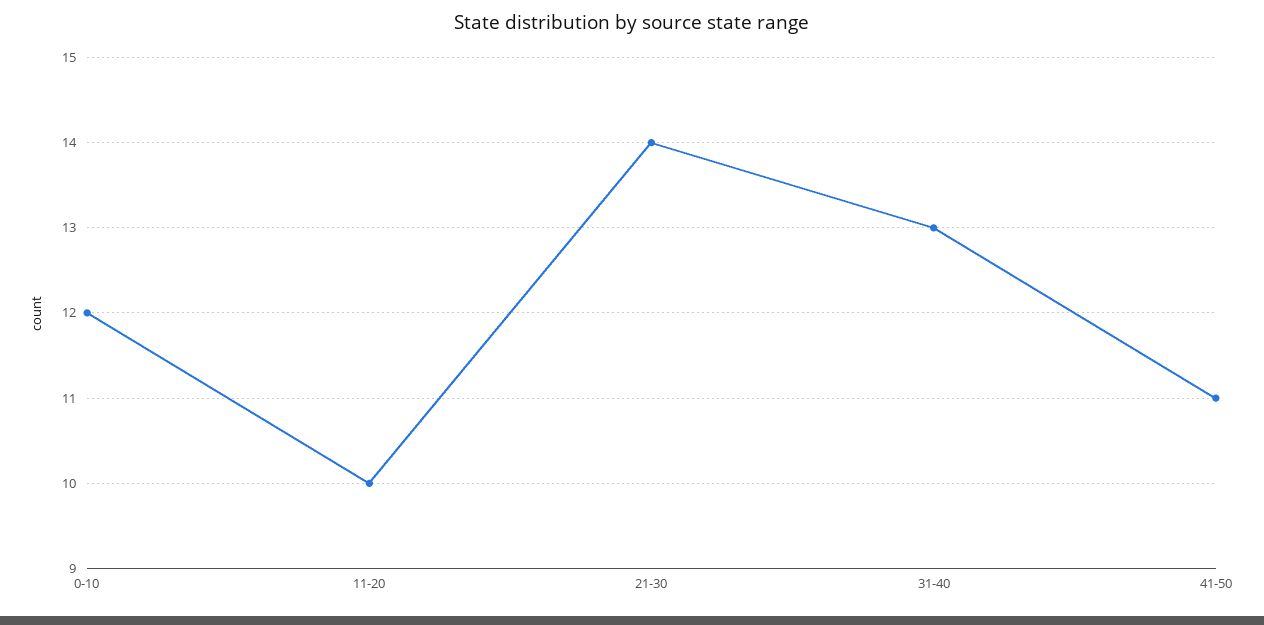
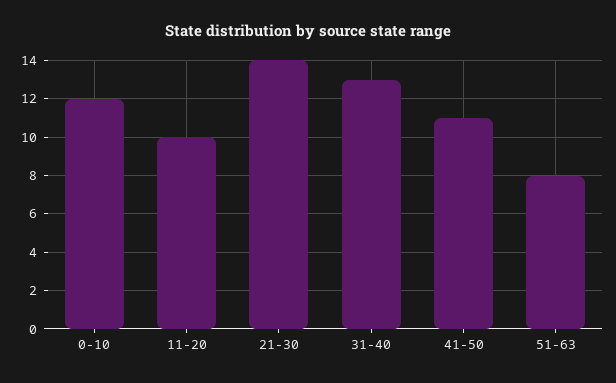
51-63: none -> 8

